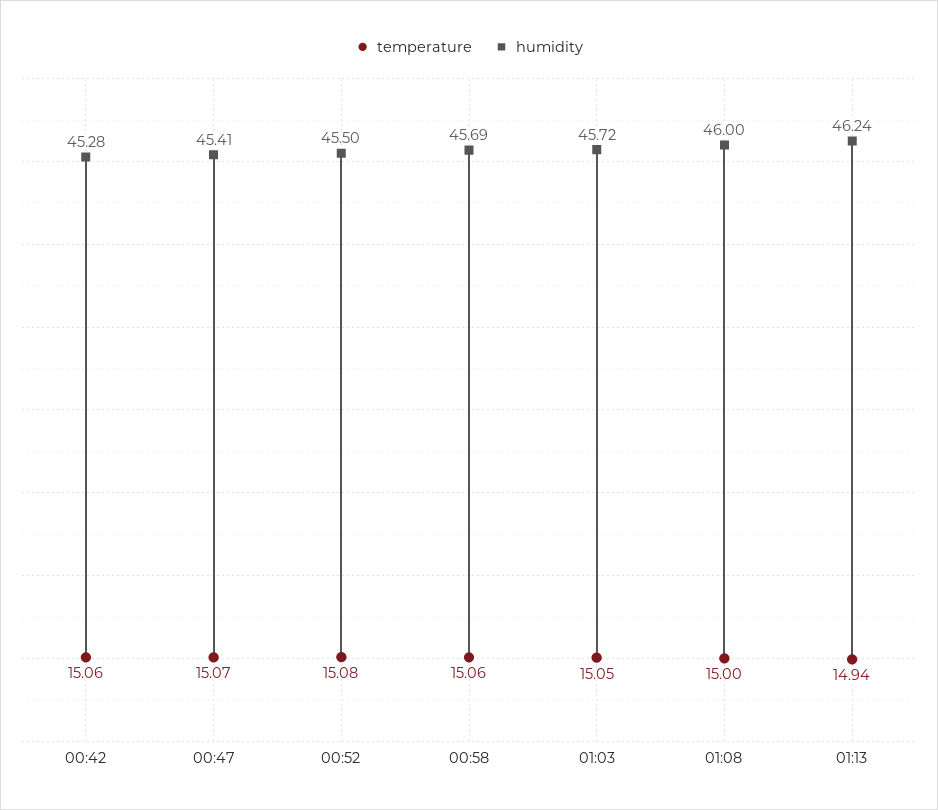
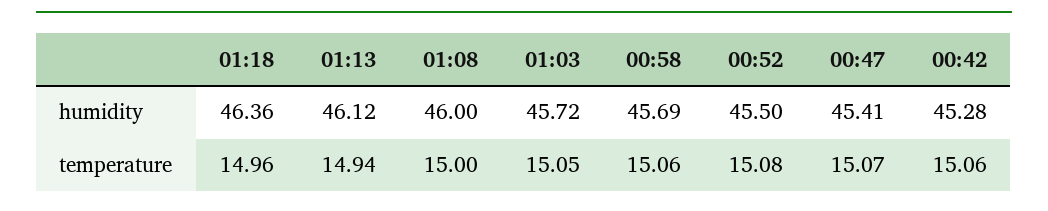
humidity, 01:13: 46.24 -> 46.12
humidity, 01:18: none -> 46.36
temperature, 01:18: none -> 14.96

